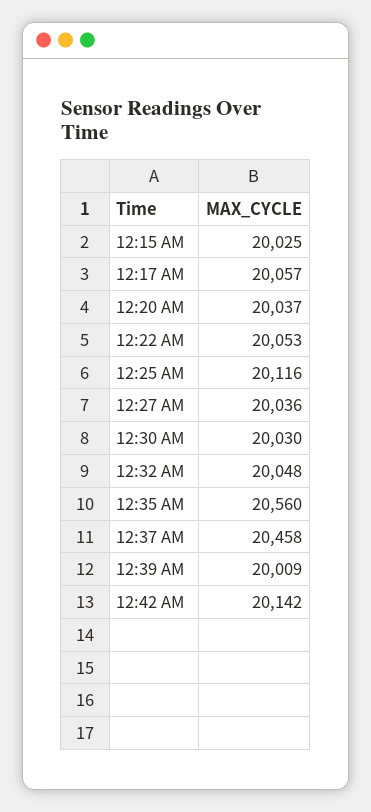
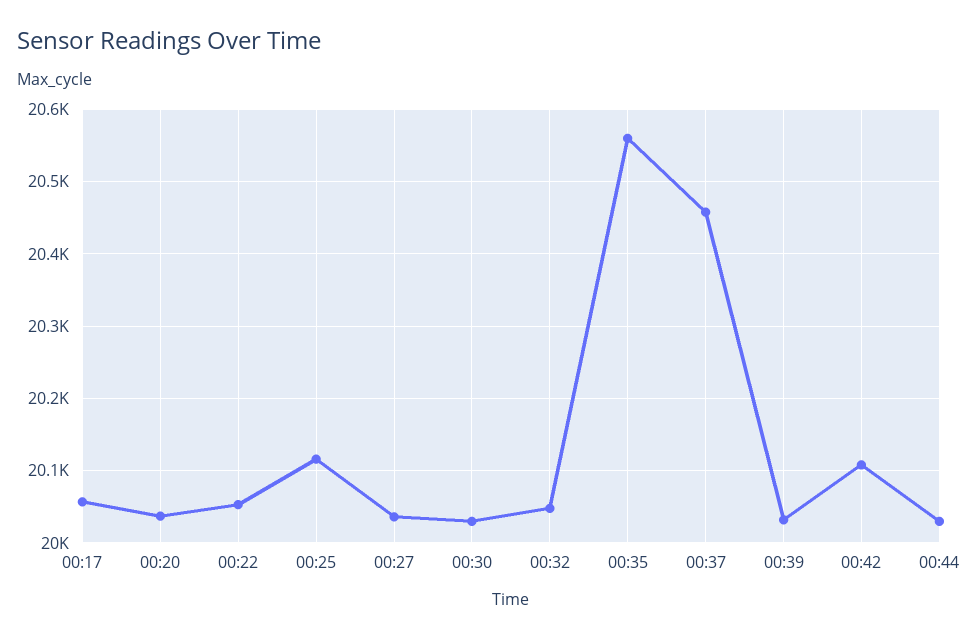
12:15 AM: 20025 -> none
12:39 AM: 20009 -> 20030
12:42 AM: 20142 -> 20110
00:44: none -> 20030

